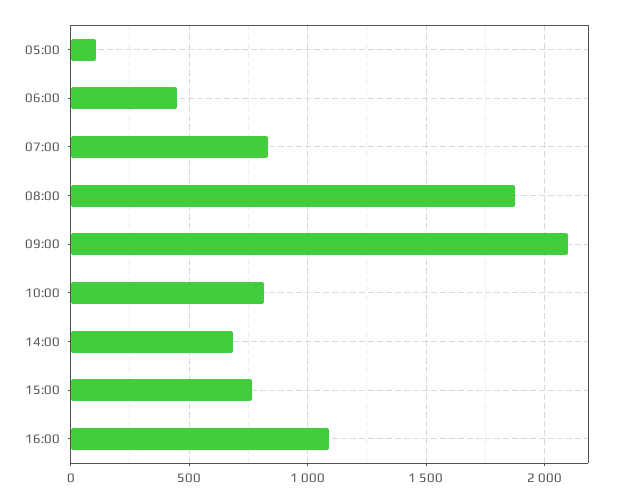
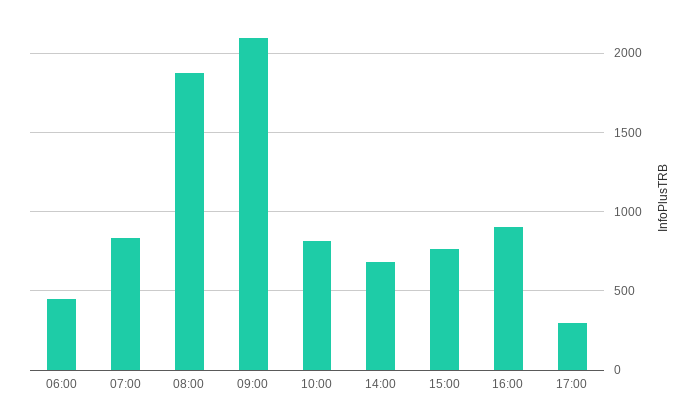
05:00: 100 -> none
16:00: 1100 -> 900
17:00: none -> 300

